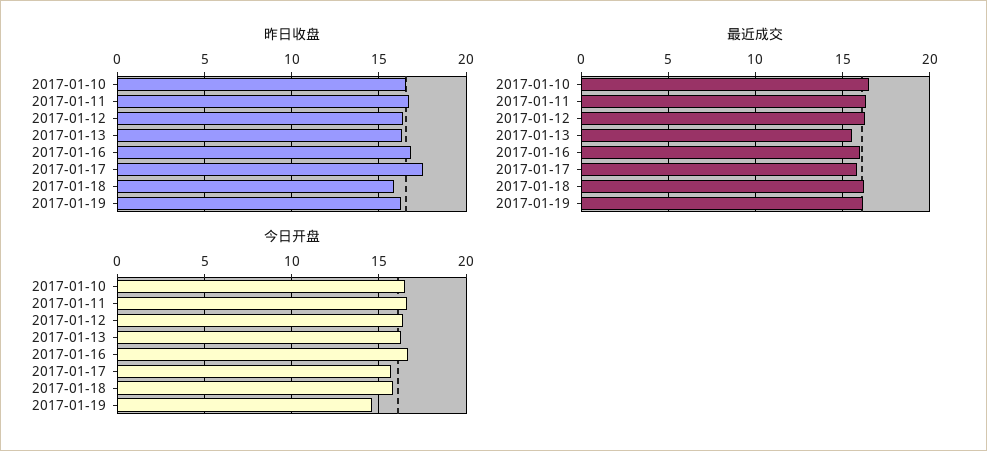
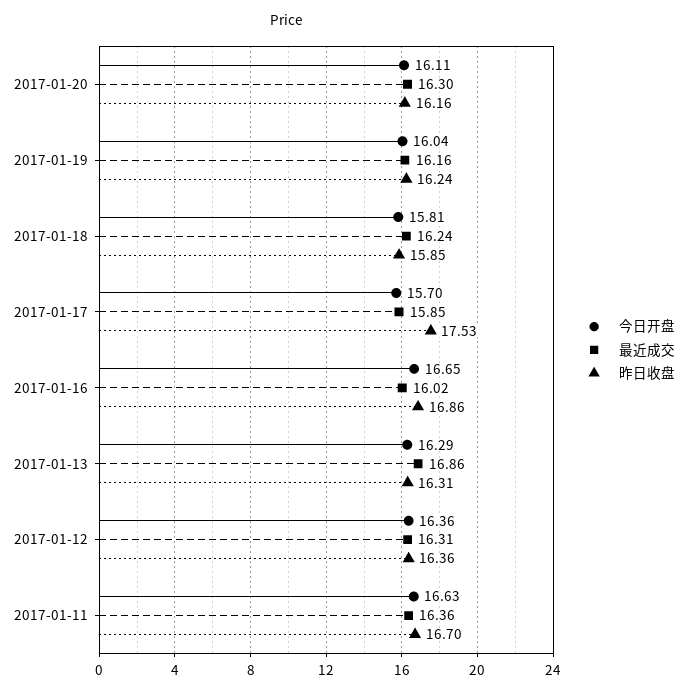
昨日收盘, 2017-01-10: 16.5 -> none
最近成交, 2017-01-10: 16.5 -> none
最近成交, 2017-01-13: 15.5 -> 16.86
今日开盘, 2017-01-10: 16.5 -> none
今日开盘, 2017-01-19: 14.5 -> 16.04
今日开盘, 2017-01-20: none -> 16.11
最近成交, 2017-01-20: none -> 16.3
昨日收盘, 2017-01-20: none -> 16.16

